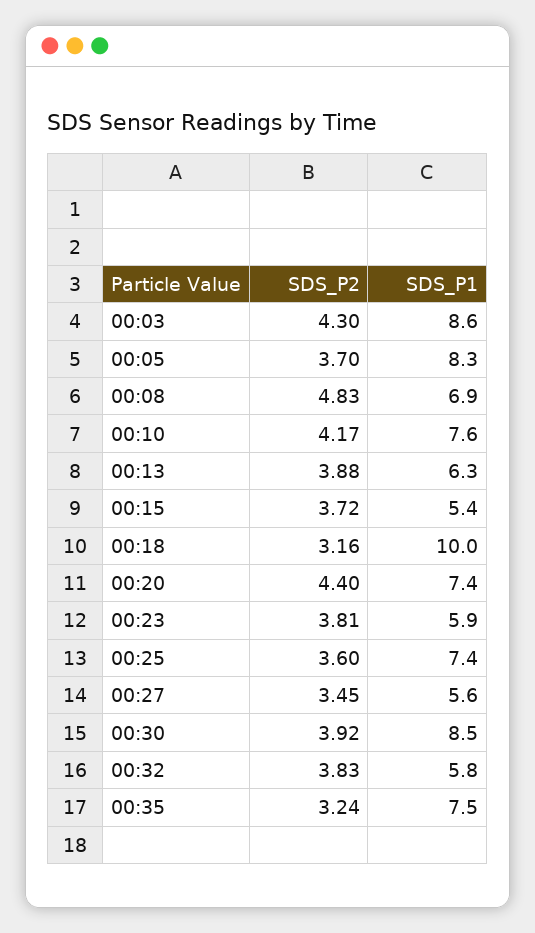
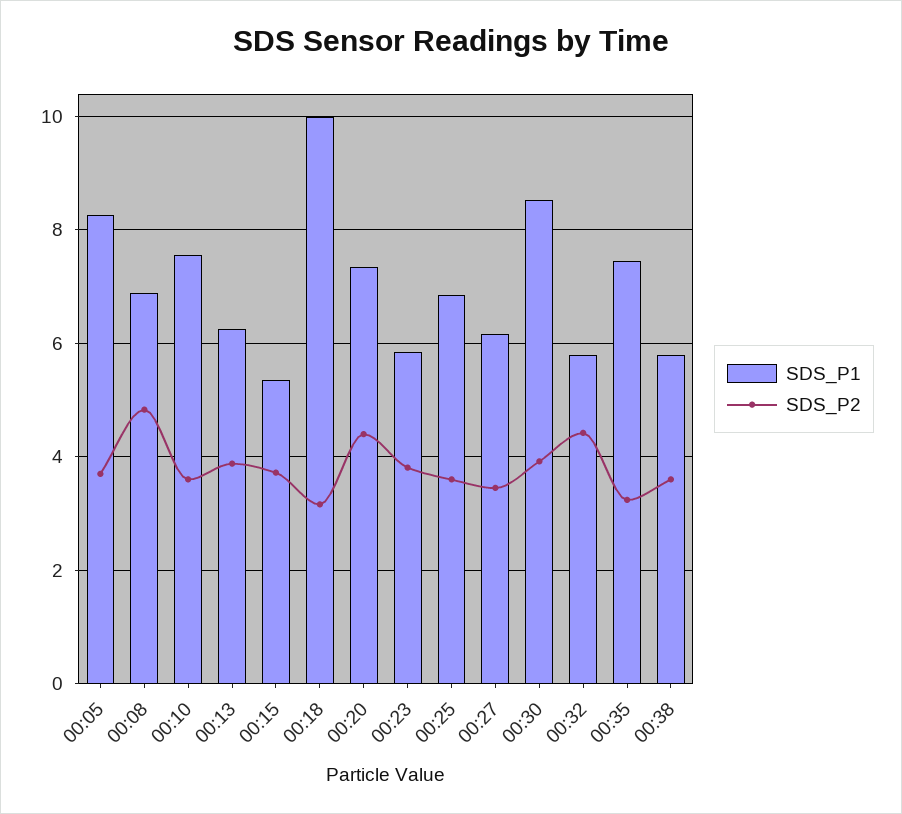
SDS_P2, 00:03: 4.3 -> none
SDS_P1, 00:03: 8.6 -> none
SDS_P2, 00:10: 4.17 -> 3.6
SDS_P1, 00:25: 7.4 -> 6.8
SDS_P1, 00:27: 5.6 -> 6.2
SDS_P2, 00:32: 3.83 -> 4.4
SDS_P1, 00:38: none -> 5.8
SDS_P2, 00:38: none -> 3.6

